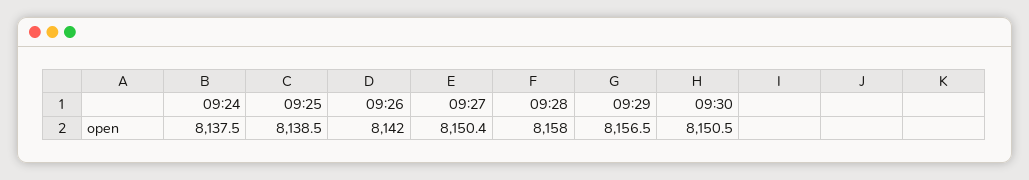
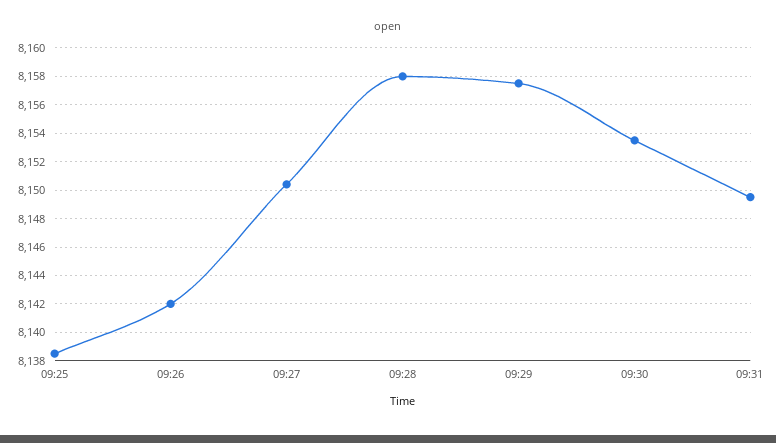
09:24: 8137.5 -> none
09:29: 8156.5 -> 8157.5
09:30: 8150.5 -> 8153.5
09:31: none -> 8149.5

